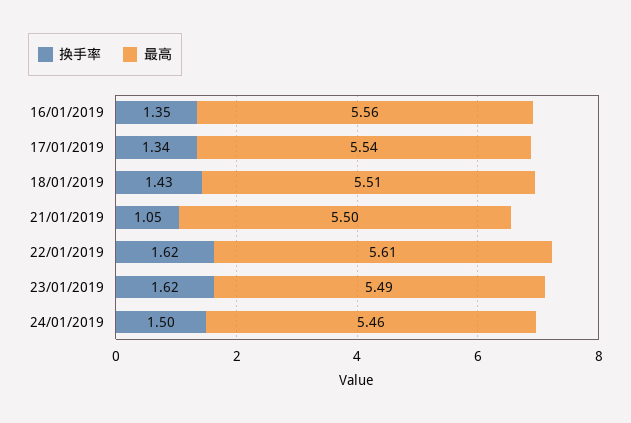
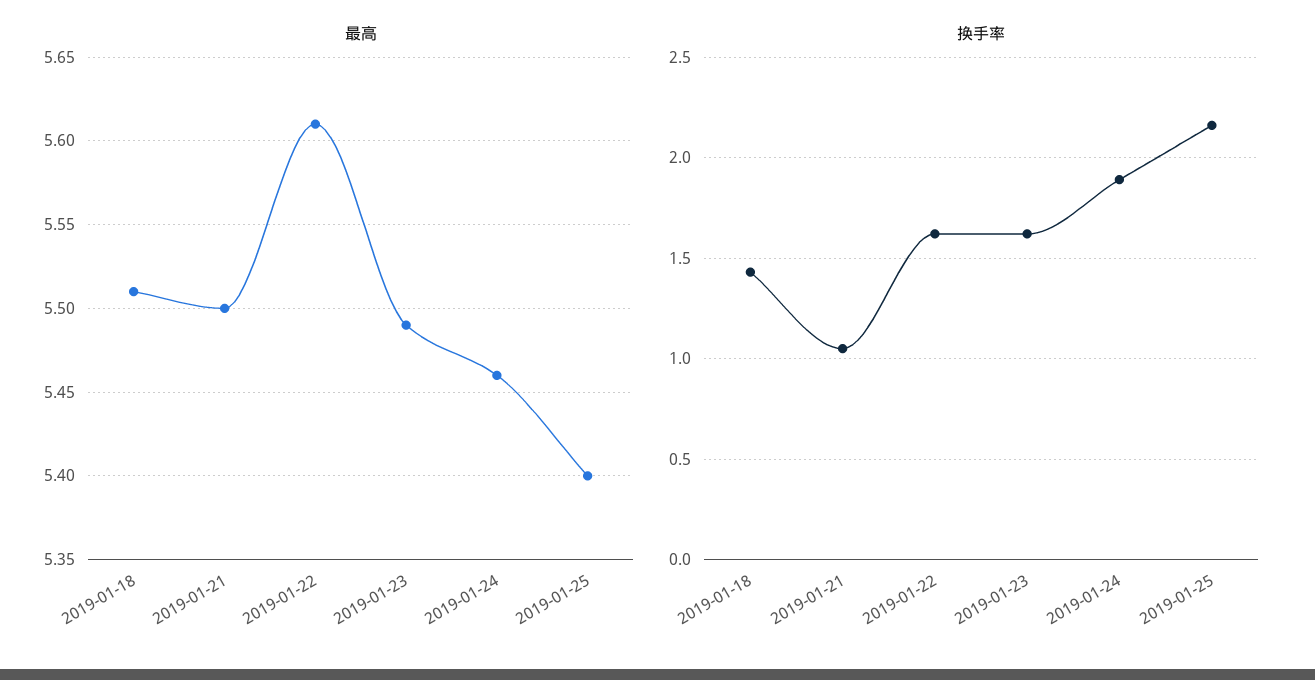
换手率, 16/01/2019: 1.35 -> none
最高, 16/01/2019: 5.56 -> none
换手率, 17/01/2019: 1.34 -> none
最高, 17/01/2019: 5.54 -> none
换手率, 24/01/2019: 1.5 -> 1.9
最高, 2019-01-25: none -> 5.4
换手率, 2019-01-25: none -> 2.15

